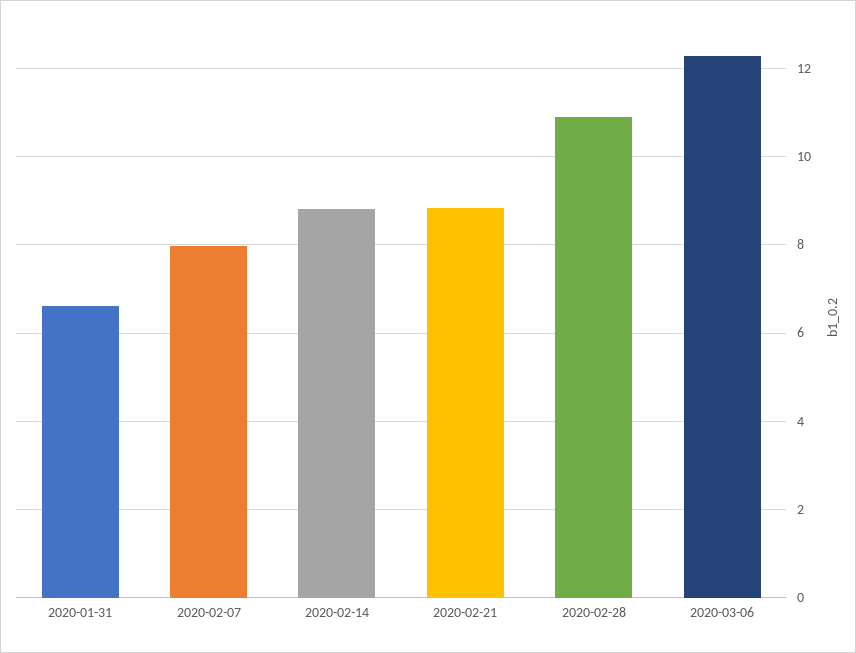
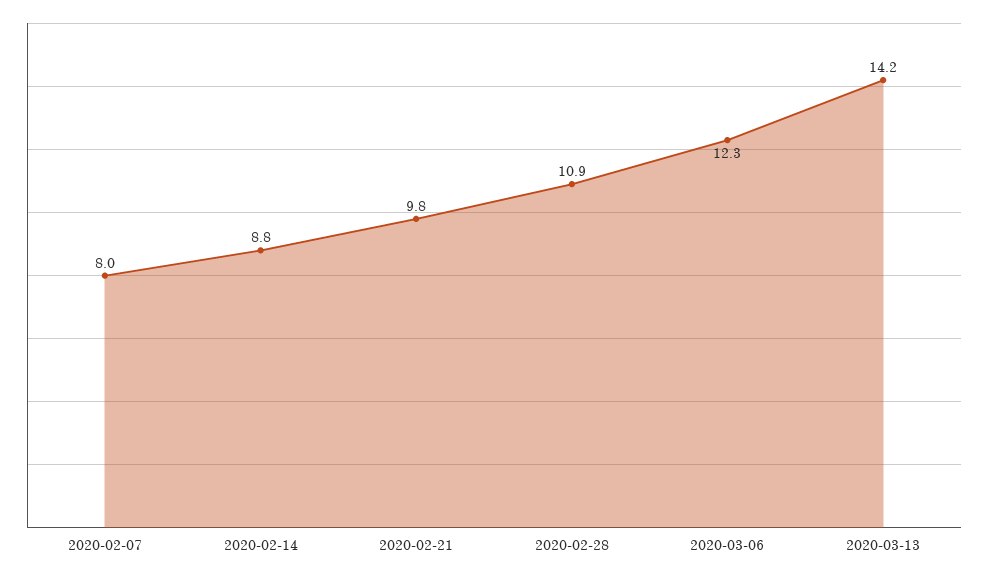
2020-01-31: 6.6 -> none
2020-02-21: 8.8 -> 9.8
2020-03-13: none -> 14.2

